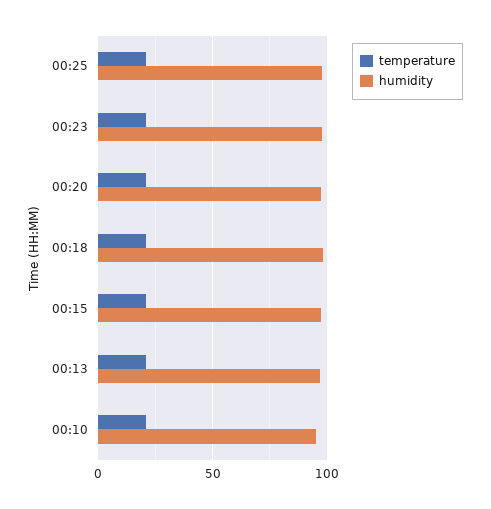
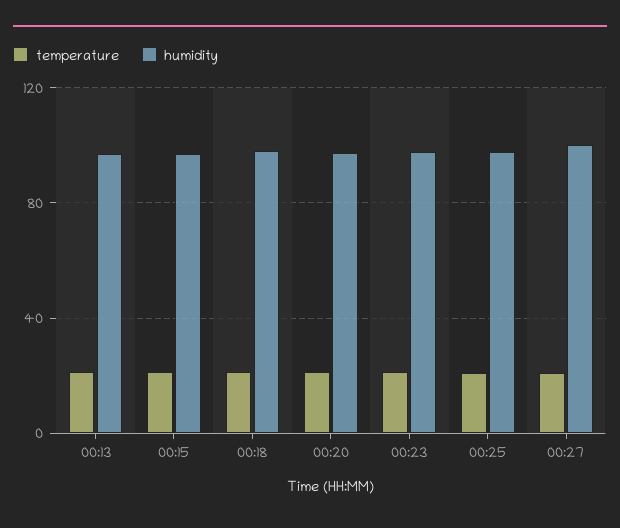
temperature, 00:10: 20 -> none
humidity, 00:10: 95 -> none
temperature, 00:27: none -> 20
humidity, 00:27: none -> 100

